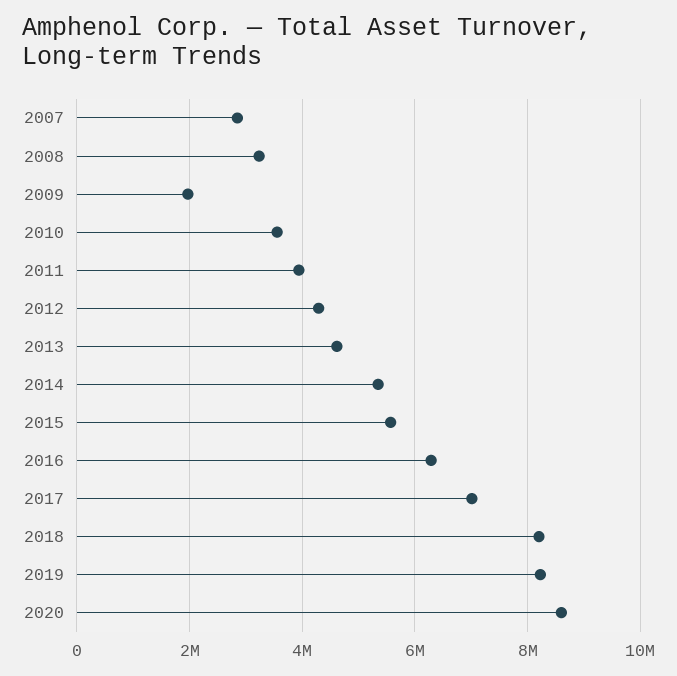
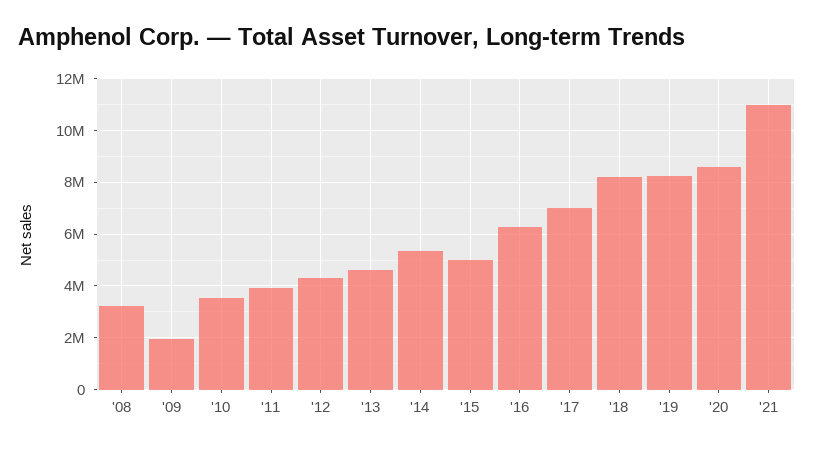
2007: 2800000 -> none
2015: 5600000 -> 5000000
'21: none -> 11000000

